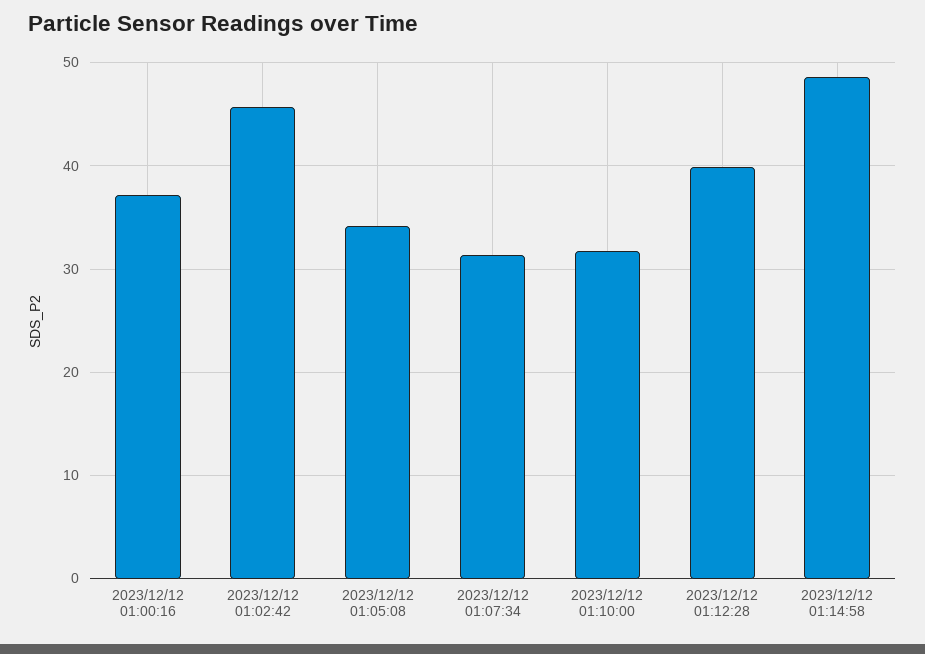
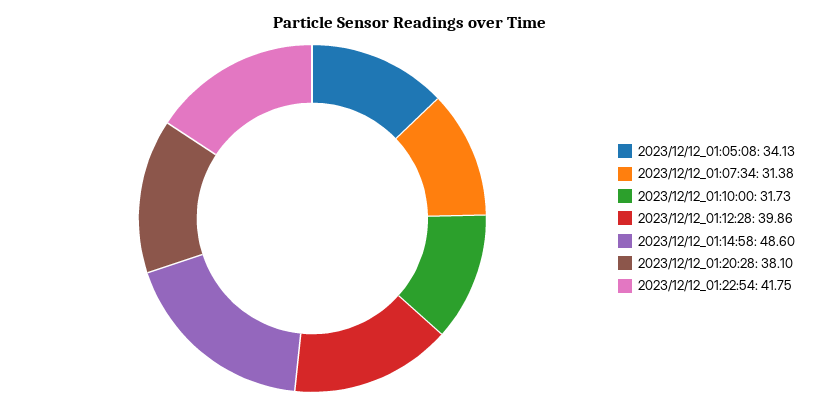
2023/12/12 01:00:16: 37 -> none
2023/12/12 01:02:42: 46 -> none
2023/12/12_01:20:28: none -> 38.1
2023/12/12_01:22:54: none -> 41.75

